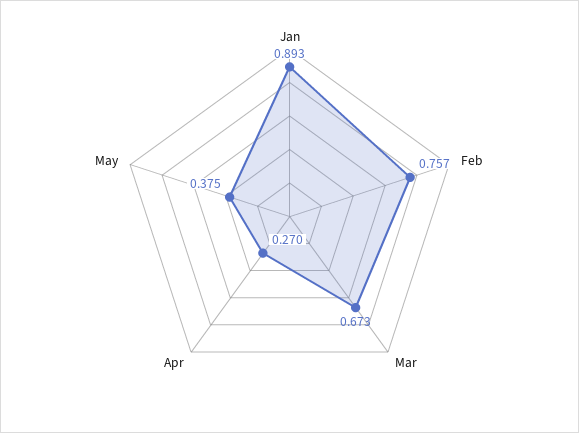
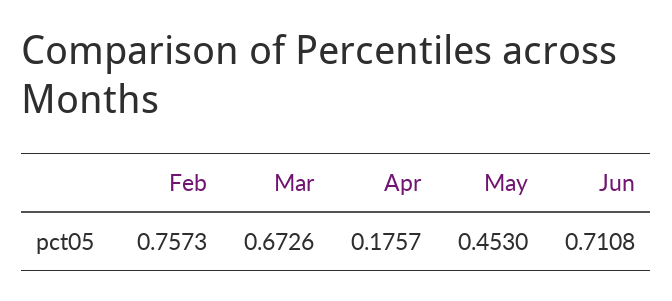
Jan: 0.893 -> none
Apr: 0.27 -> 0.1757
May: 0.375 -> 0.453
Jun: none -> 0.7108

